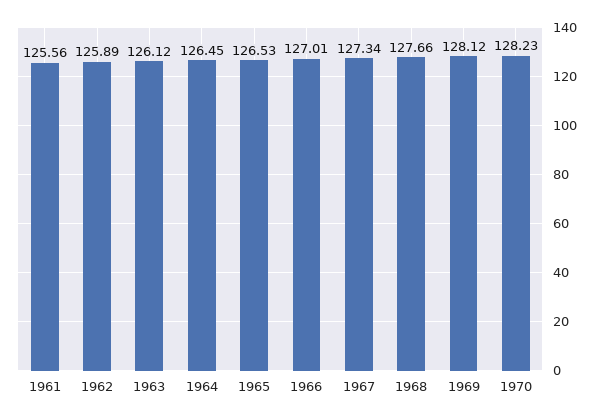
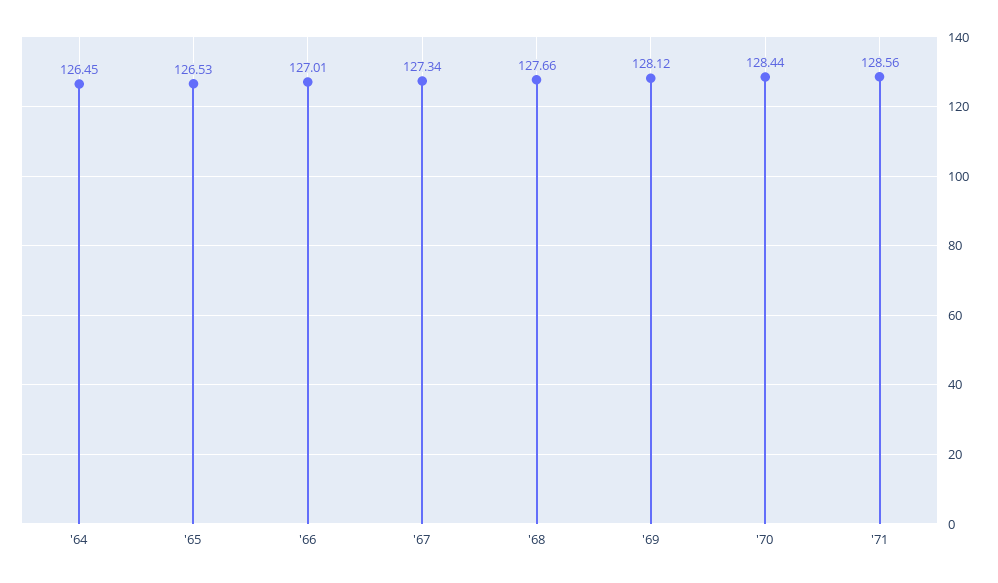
1961: 125.56 -> none
1962: 125.89 -> none
1963: 126.12 -> none
1970: 128.23 -> 128.44
'71: none -> 128.56

